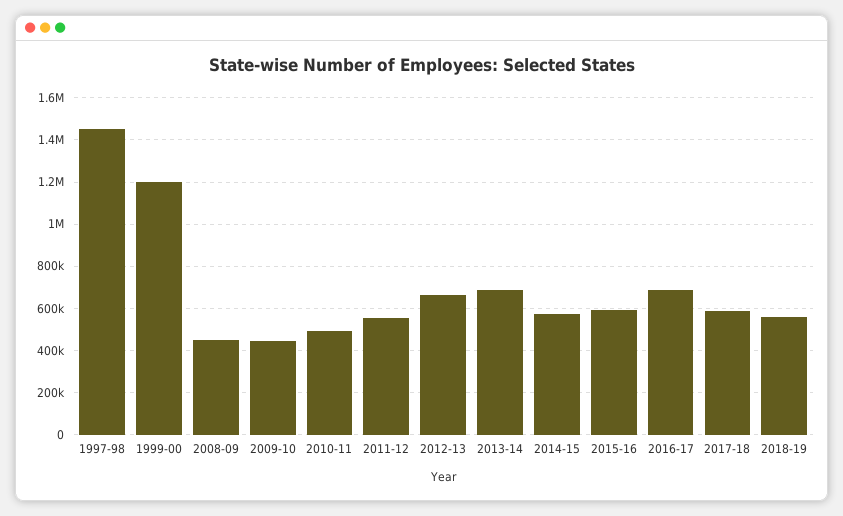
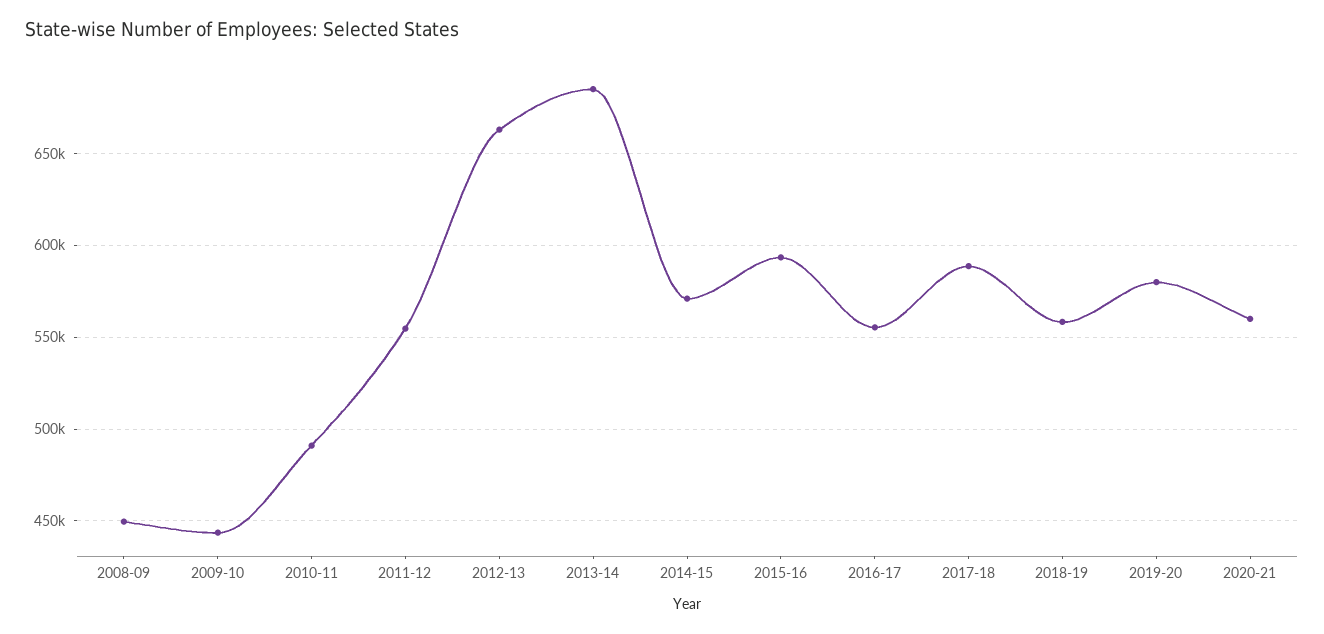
1997-98: 1450000 -> none
1999-00: 1200000 -> none
2016-17: 700000 -> 555000
2019-20: none -> 580000
2020-21: none -> 560000

